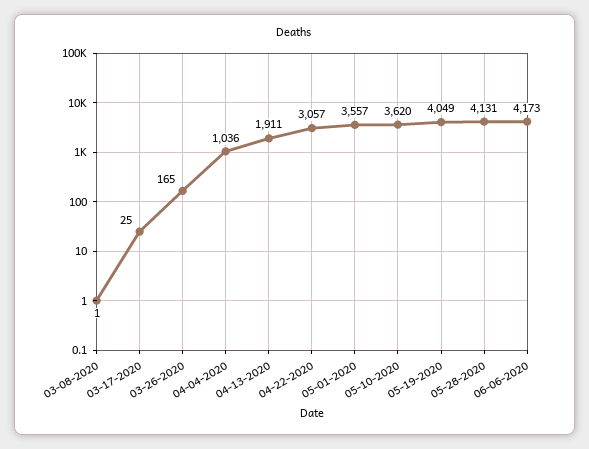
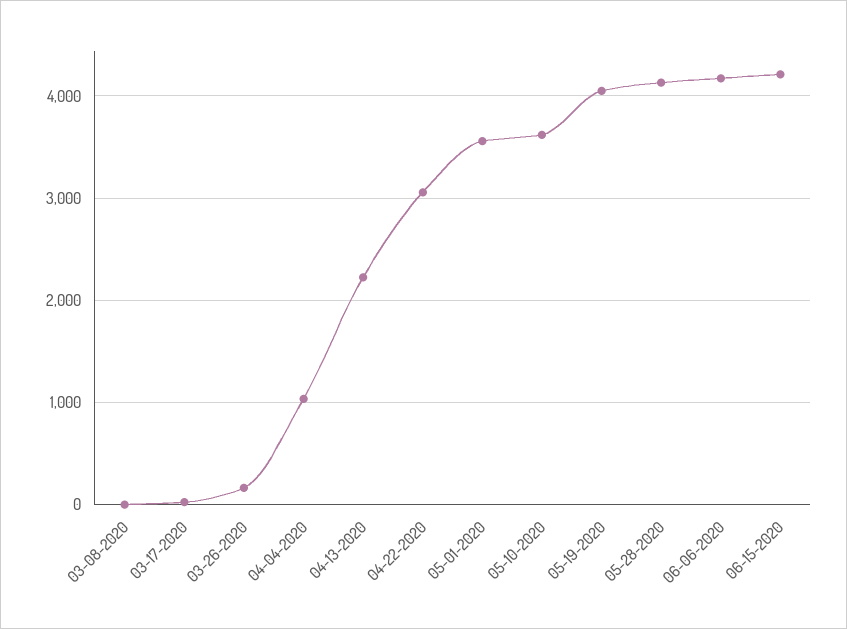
04-13-2020: 1911 -> 2200
06-15-2020: none -> 4200

